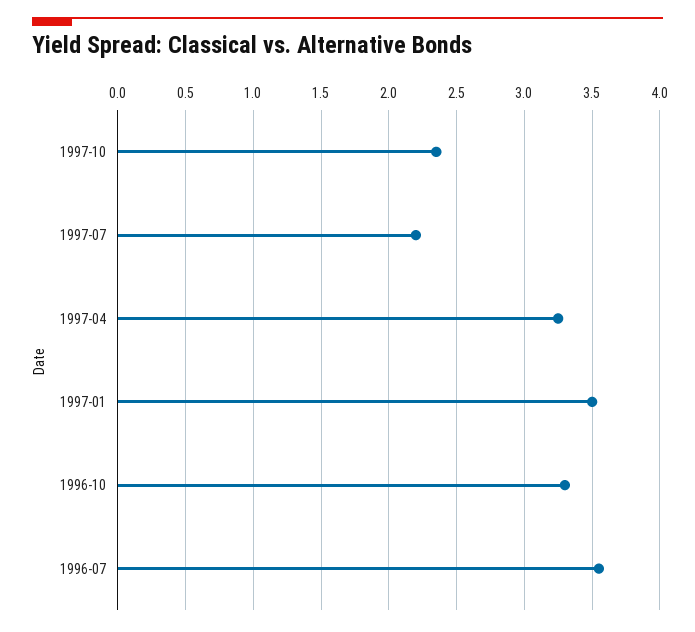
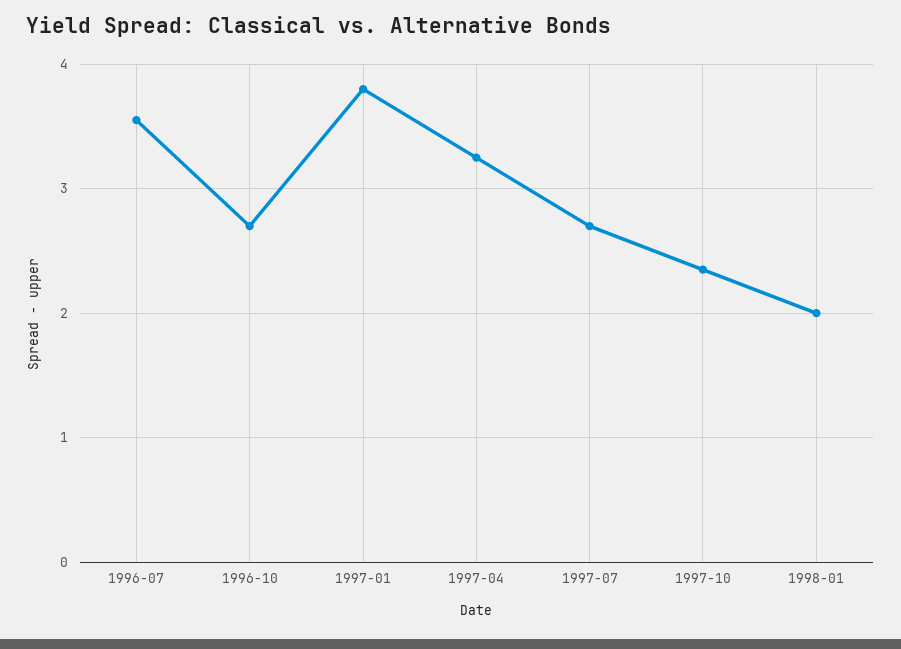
1997-07: 2.2 -> 2.7
1997-01: 3.5 -> 3.8
1996-10: 3.3 -> 2.7
1998-01: none -> 2

